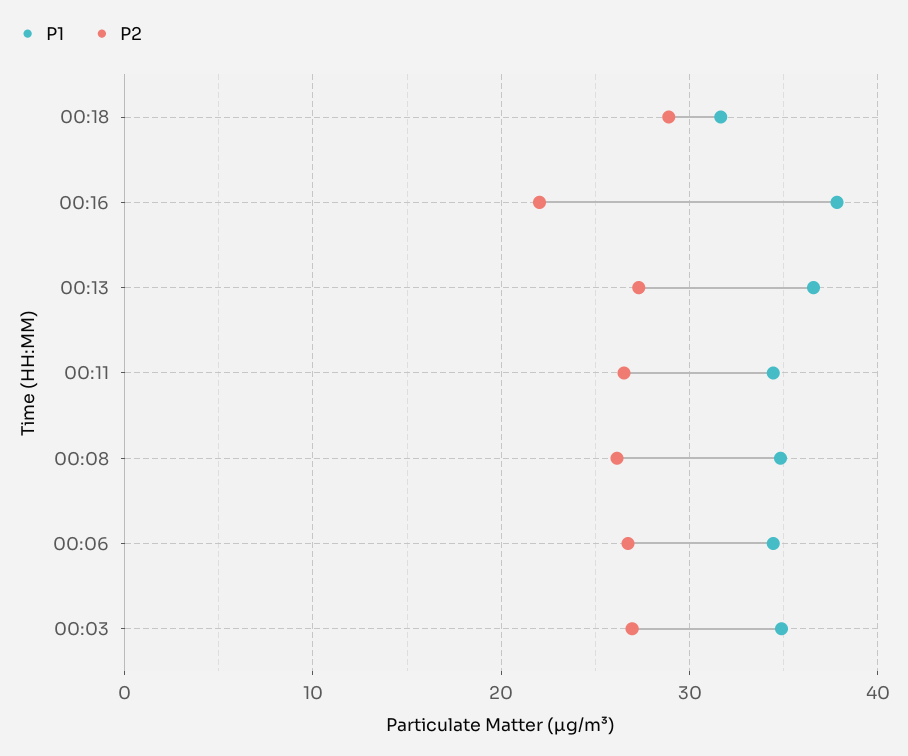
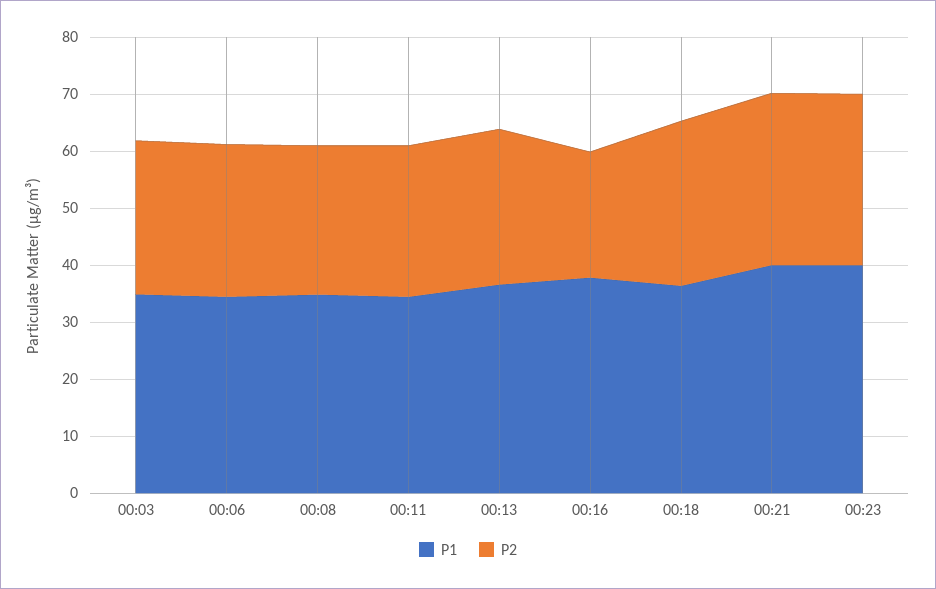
P1, 00:18: 32 -> 36
P1, 00:21: none -> 40
P2, 00:21: none -> 30
P1, 00:23: none -> 40
P2, 00:23: none -> 30

